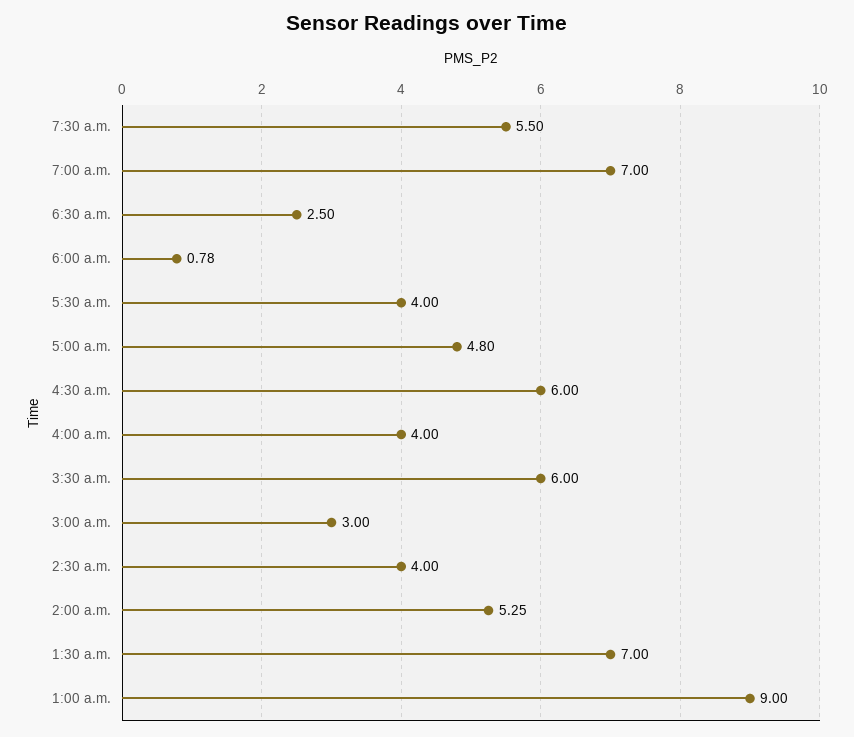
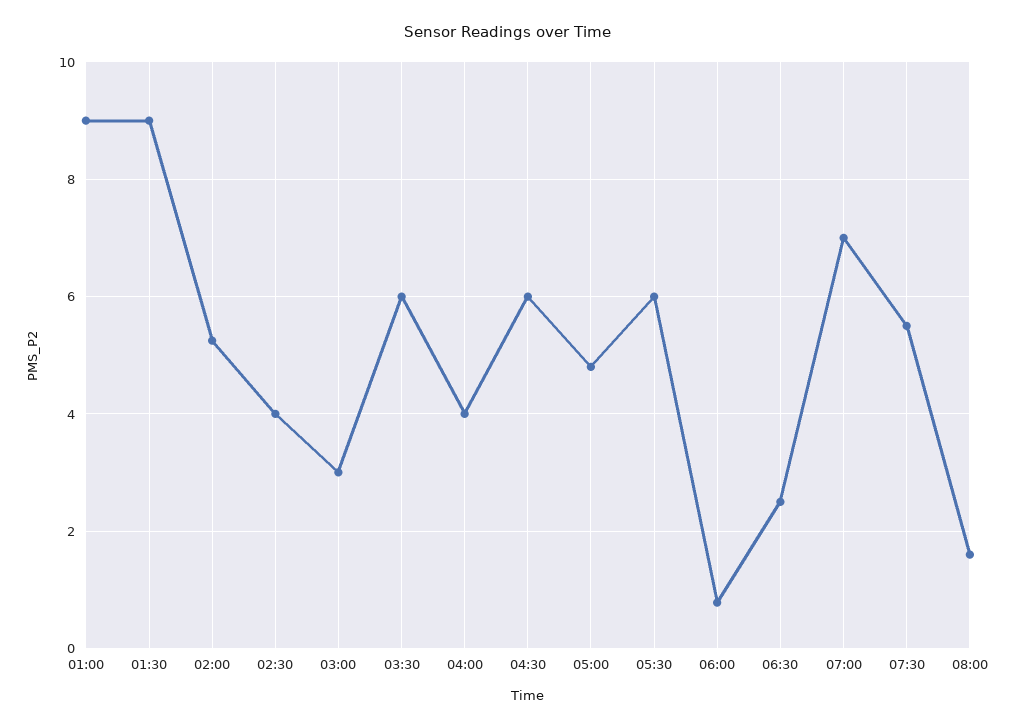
5:30 a.m.: 4 -> 6
1:30 a.m.: 7 -> 9
08:00: none -> 1.6

